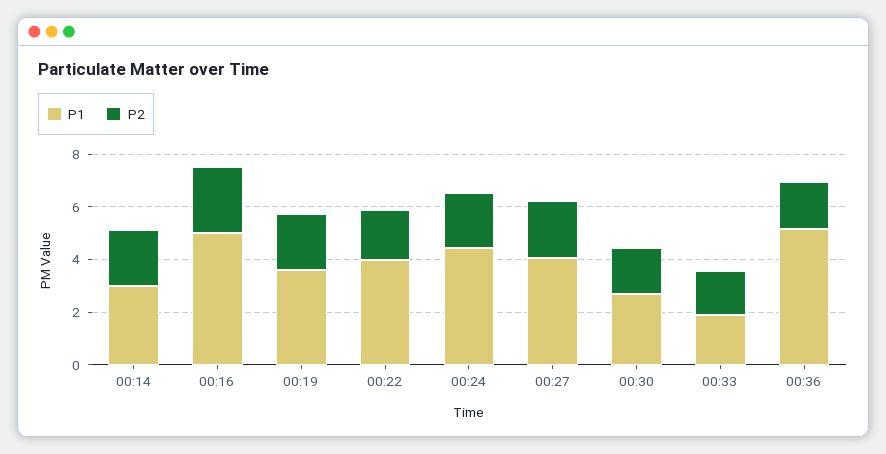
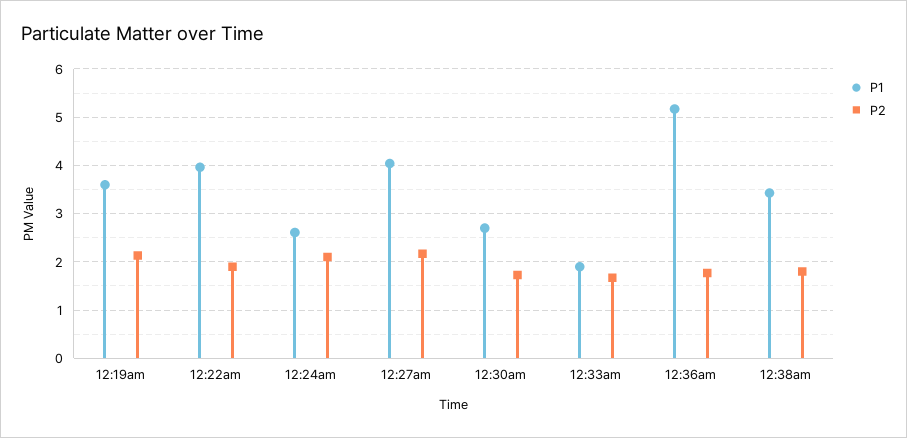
P1, 00:14: 3 -> none
P2, 00:14: 2 -> none
P1, 00:16: 5 -> none
P2, 00:16: 2.5 -> none
P1, 00:24: 4.5 -> 2.6
P1, 12:38am: none -> 3.4
P2, 12:38am: none -> 1.8

